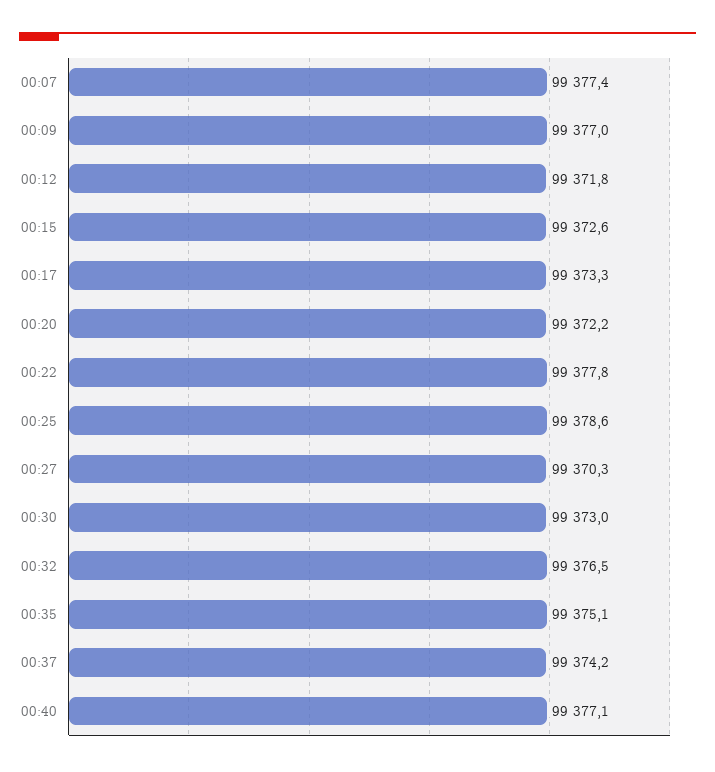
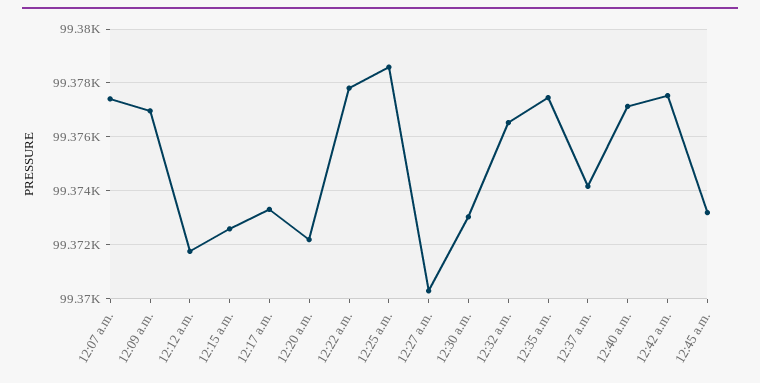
00:35: 99375.1 -> 99377.5
12:42 a.m.: none -> 99377.5
12:45 a.m.: none -> 99373.25

